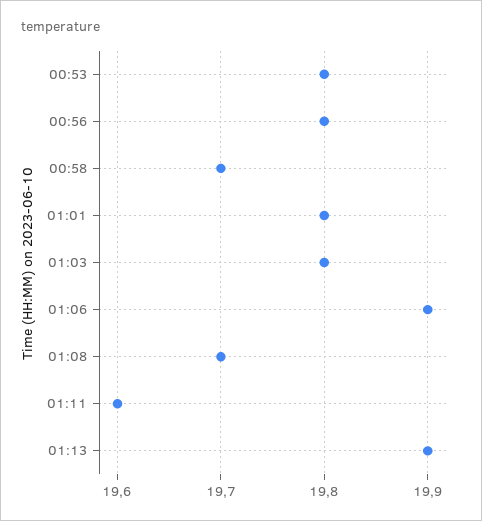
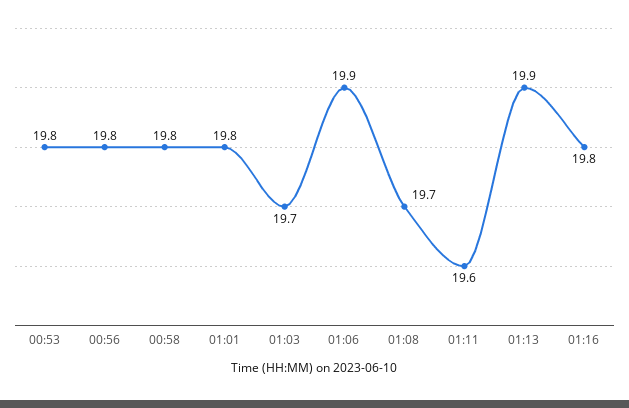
00:58: 19.7 -> 19.8
01:03: 19.8 -> 19.7
01:16: none -> 19.8

